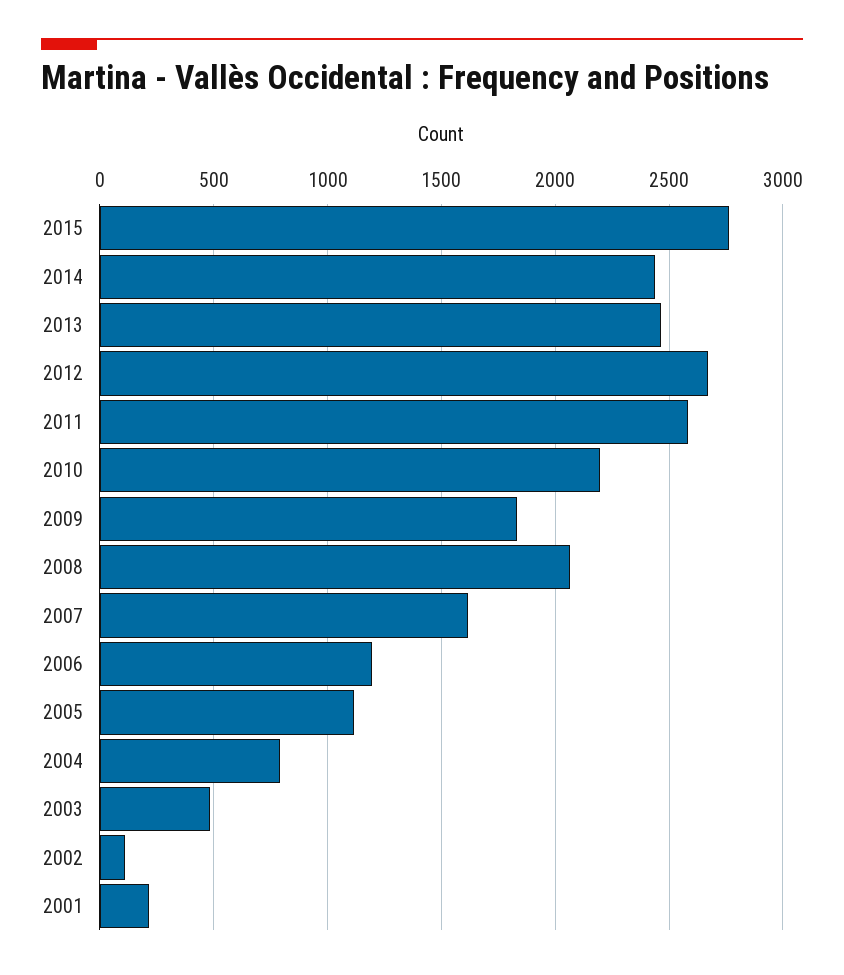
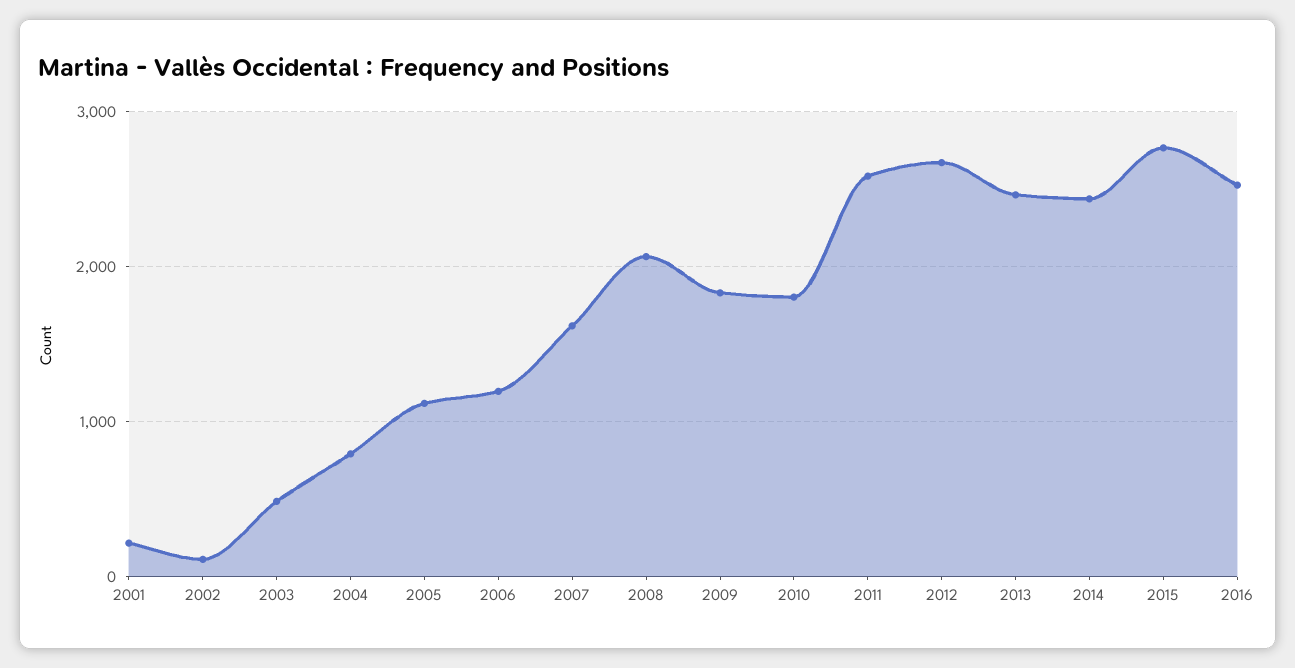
2010: 2200 -> 1800
2016: none -> 2500

